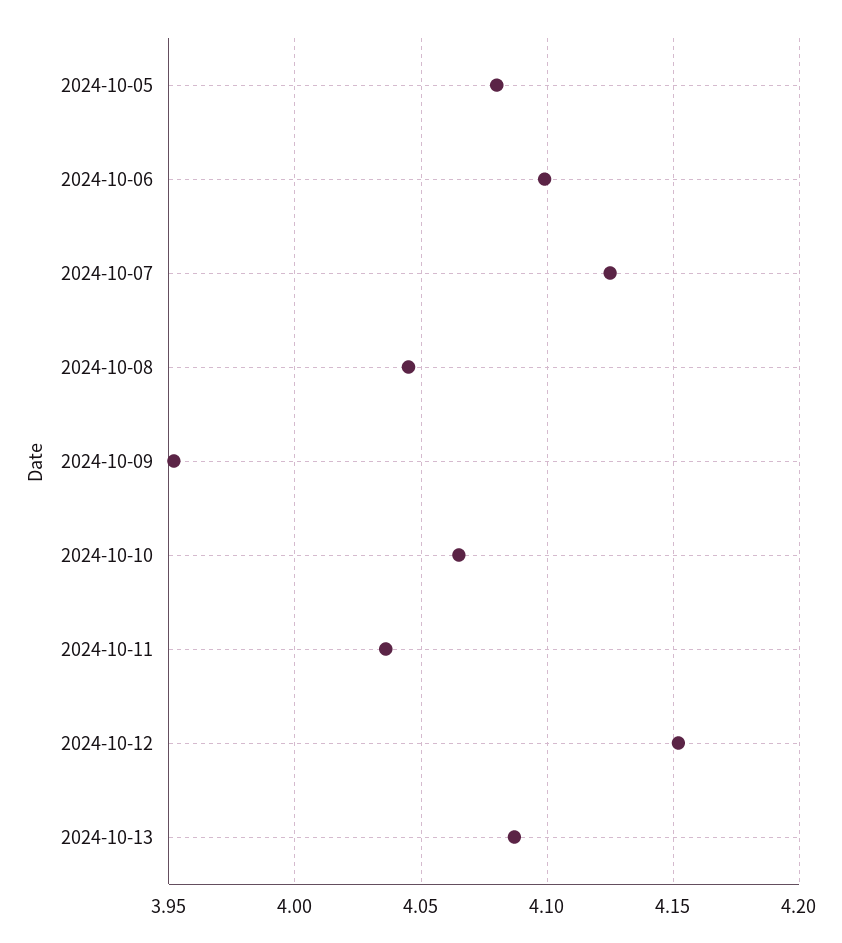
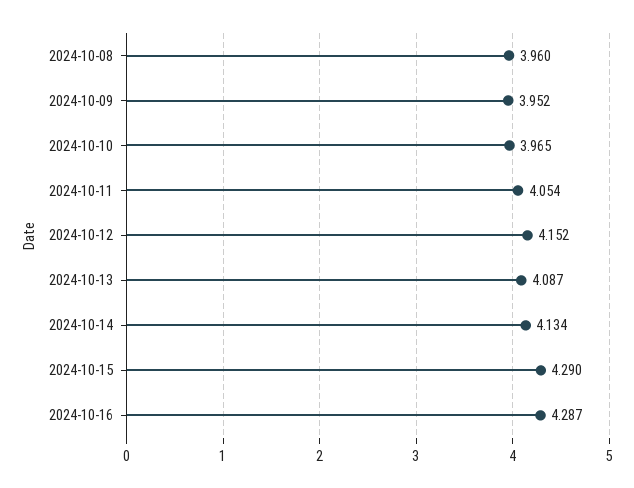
2024-10-05: 4.08 -> none
2024-10-06: 4.1 -> none
2024-10-07: 4.125 -> none
2024-10-08: 4.045 -> 3.96
2024-10-10: 4.065 -> 3.965
2024-10-11: 4.035 -> 4.054
2024-10-14: none -> 4.134
2024-10-15: none -> 4.29
2024-10-16: none -> 4.287

